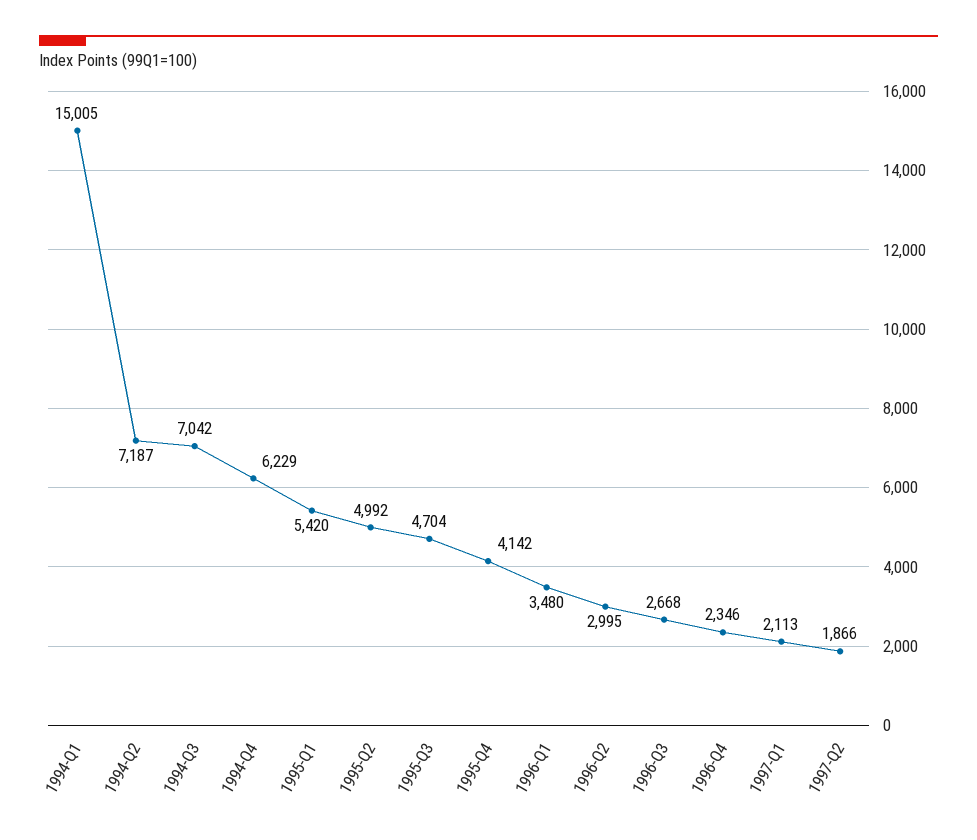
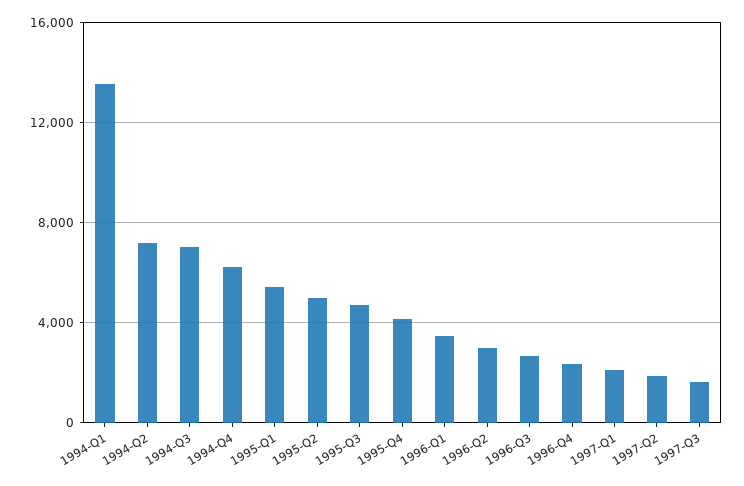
1994-Q1: 15005 -> 13500
1997-Q3: none -> 1500

